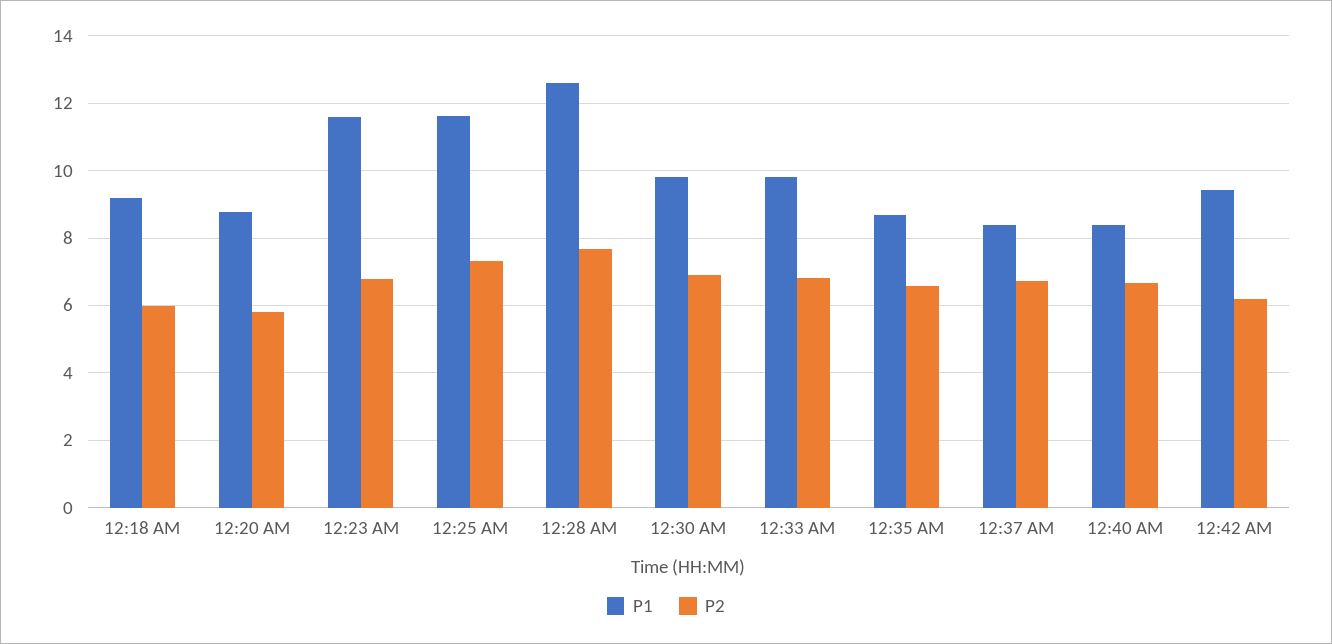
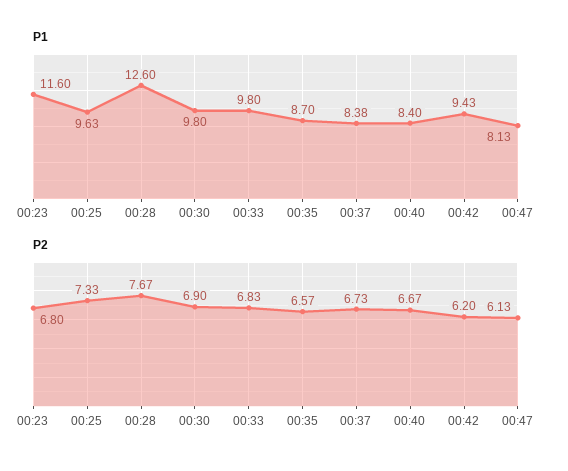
P1, 12:18 AM: 9.2 -> none
P2, 12:18 AM: 6 -> none
P1, 12:20 AM: 8.8 -> none
P2, 12:20 AM: 5.8 -> none
P1, 12:25 AM: 11.6 -> 9.63
P1, 00:47: none -> 8.13
P2, 00:47: none -> 6.13

